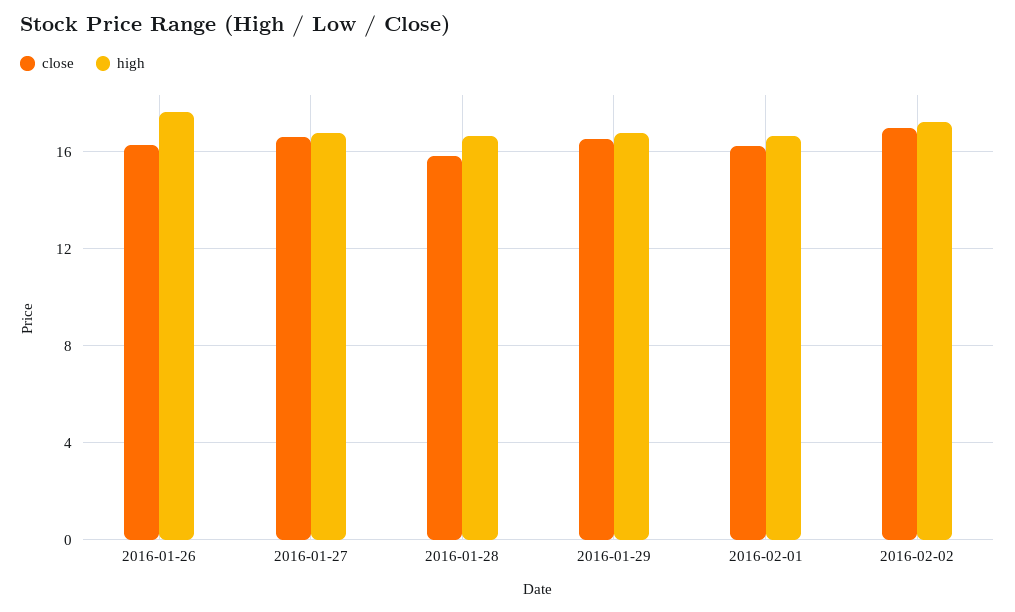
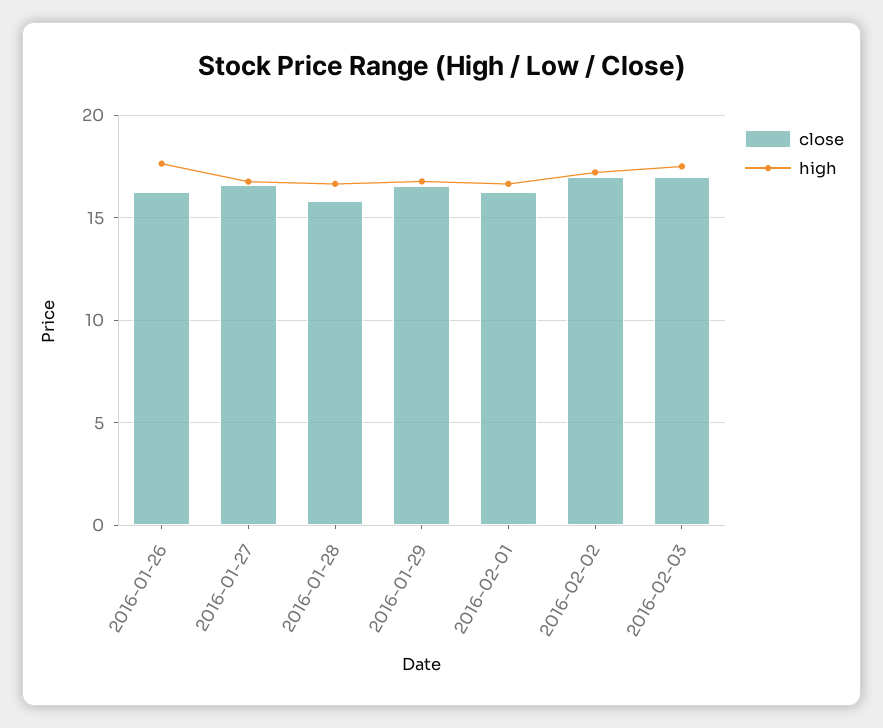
close, 2016-02-03: none -> 17
high, 2016-02-03: none -> 17.5

